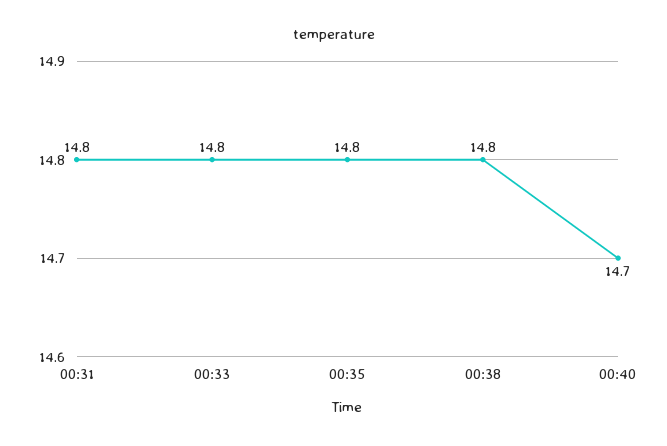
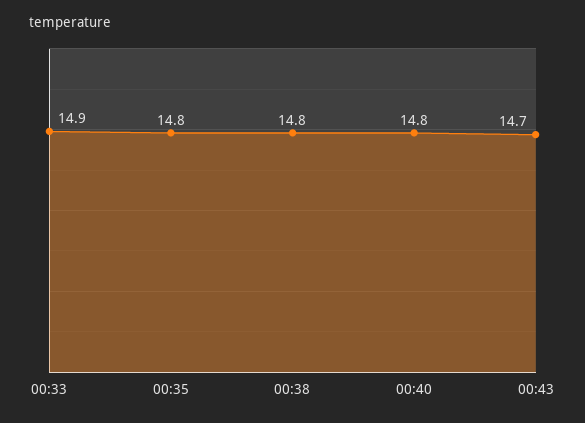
00:31: 14.8 -> none
00:33: 14.8 -> 14.9
00:40: 14.7 -> 14.8
00:43: none -> 14.7

